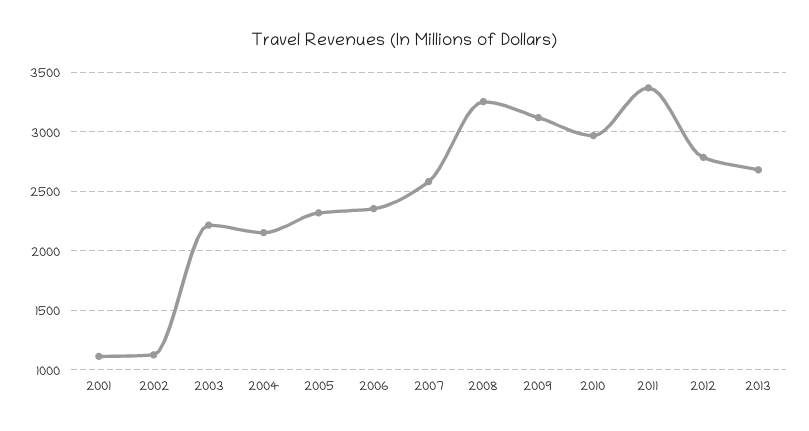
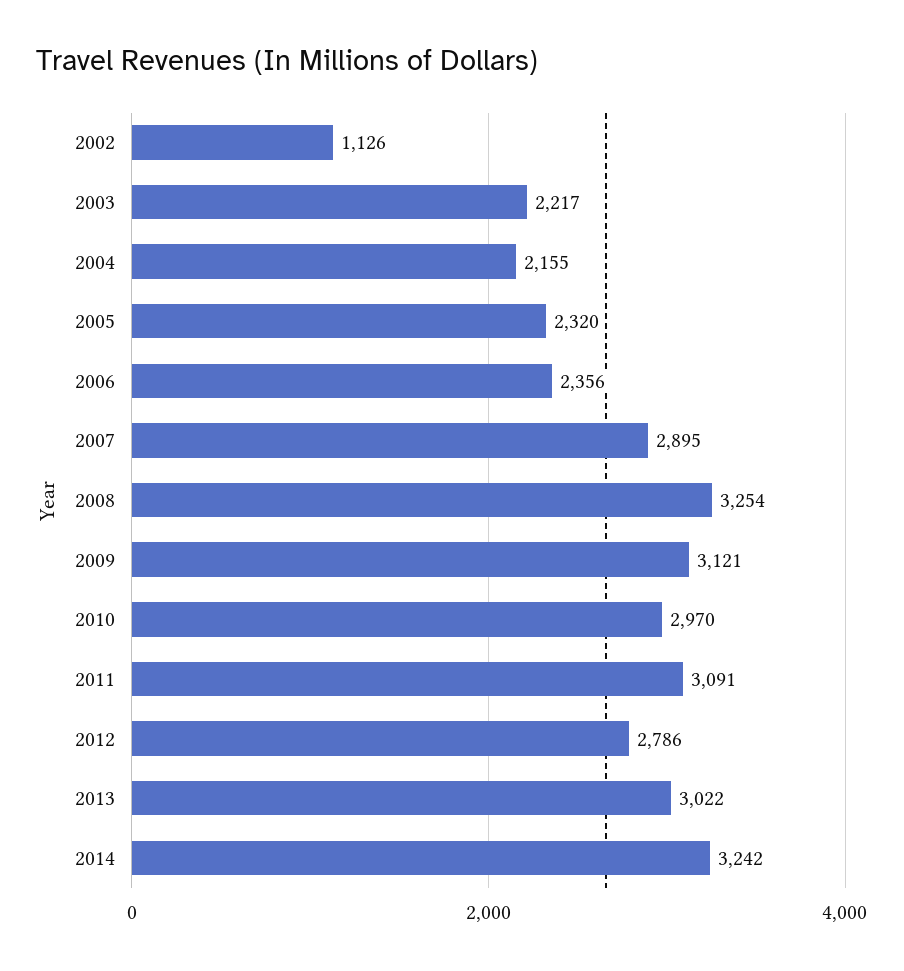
2001: 1100 -> none
2007: 2600 -> 2895
2011: 3400 -> 3091
2013: 2700 -> 3022
2014: none -> 3242

